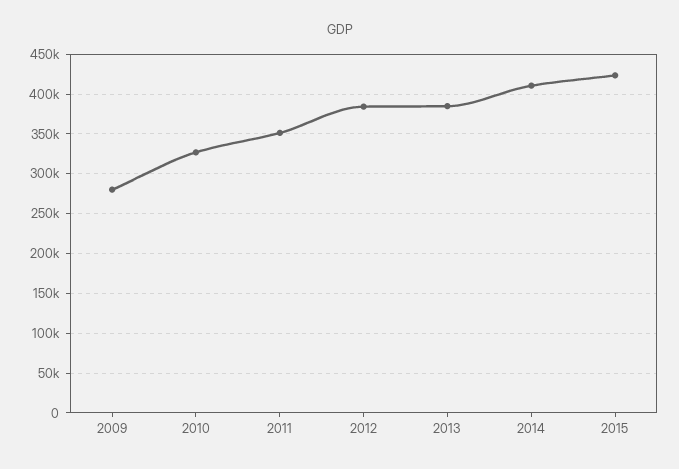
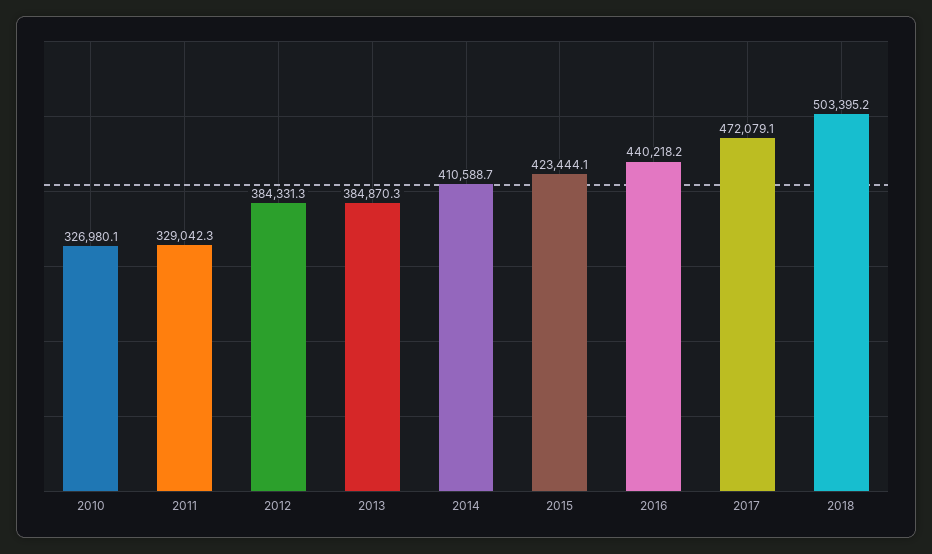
2009: 280000 -> none
2011: 350000 -> 329042.3
2016: none -> 440218.2
2017: none -> 472079.1
2018: none -> 503395.2

